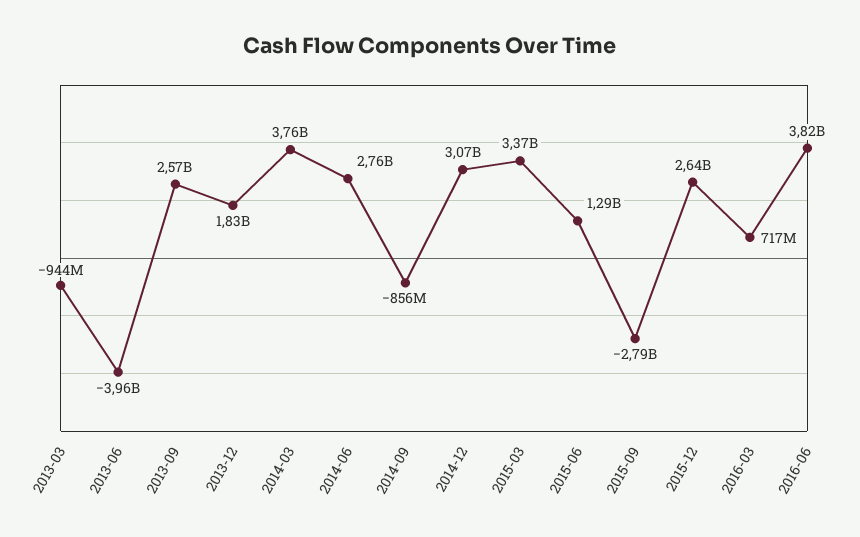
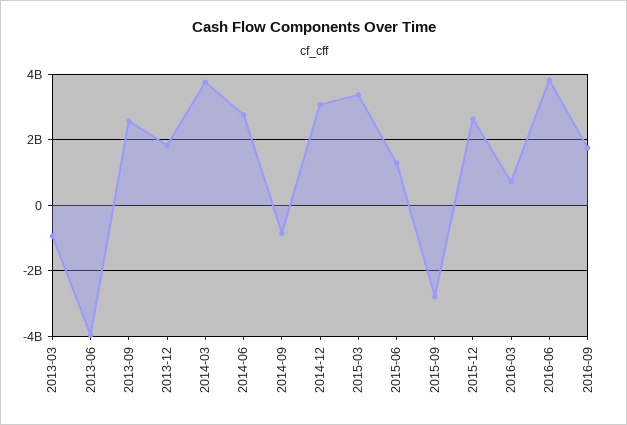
2016-09: none -> 1800000000

